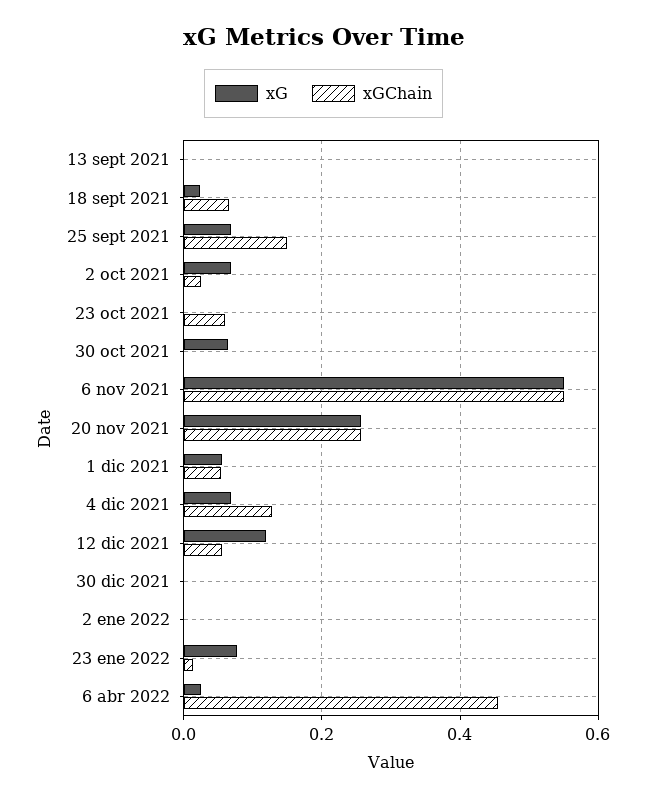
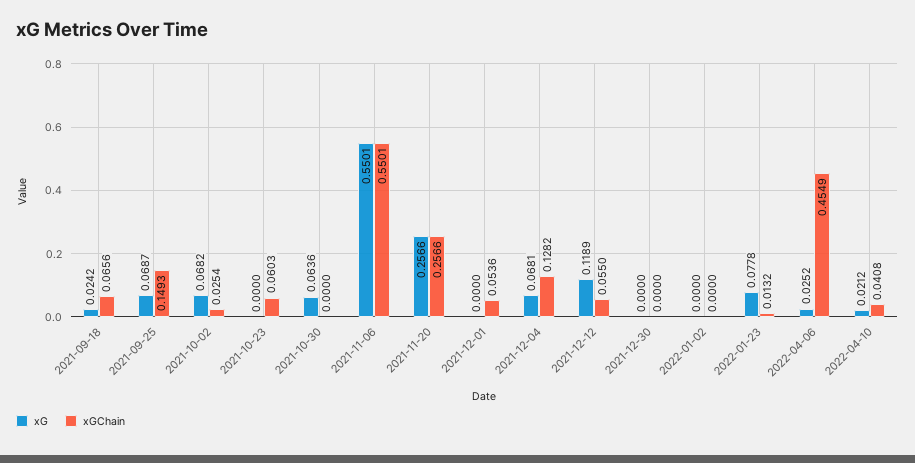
xG, 13 sept 2021: 0 -> none
xGChain, 13 sept 2021: 0 -> none
xG, 1 dic 2021: 0.06 -> 0
xG, 2022-04-10: none -> 0.0212
xGChain, 2022-04-10: none -> 0.0408

